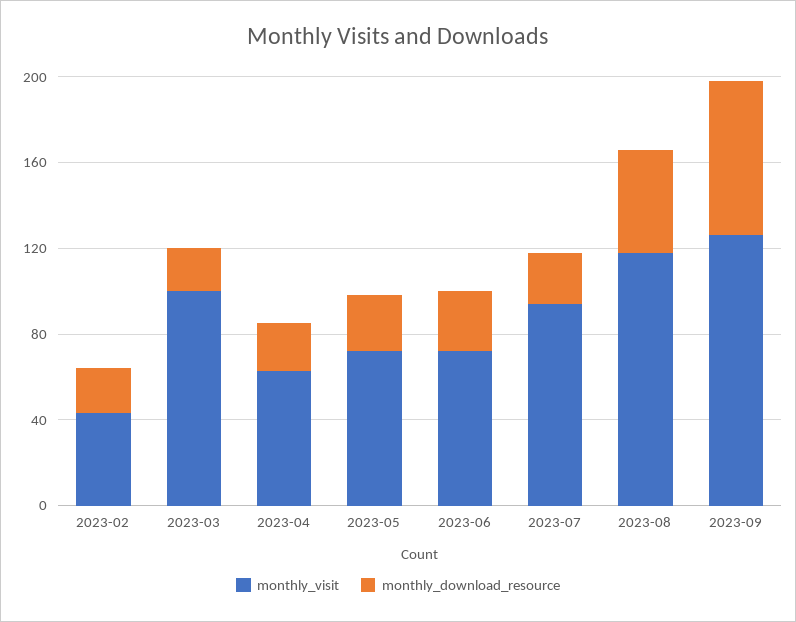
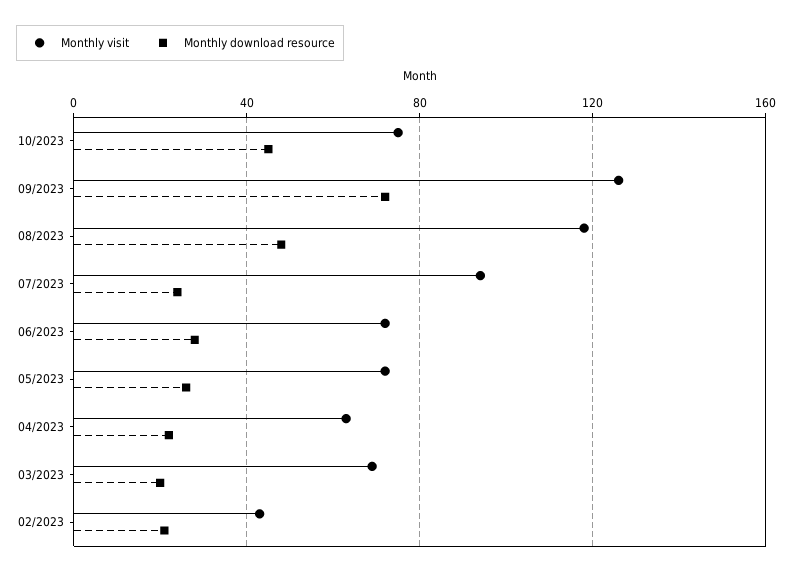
monthly_visit, 2023-03: 100 -> 70
monthly_visit, 10/2023: none -> 75
monthly_download_resource, 10/2023: none -> 45

